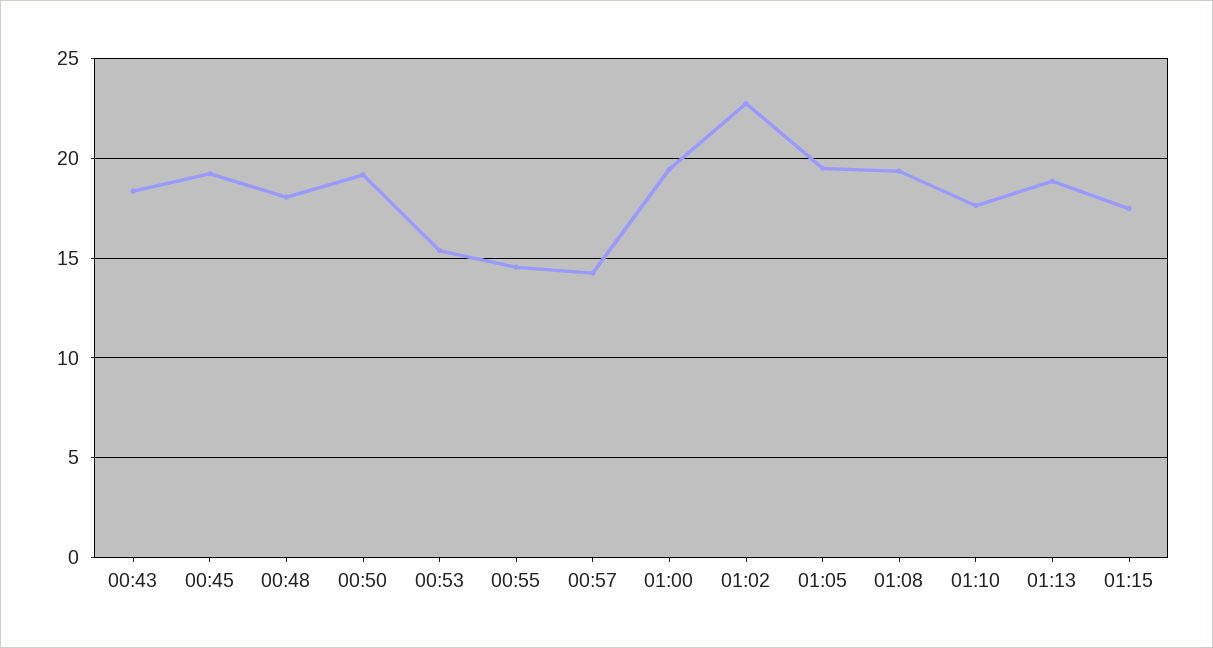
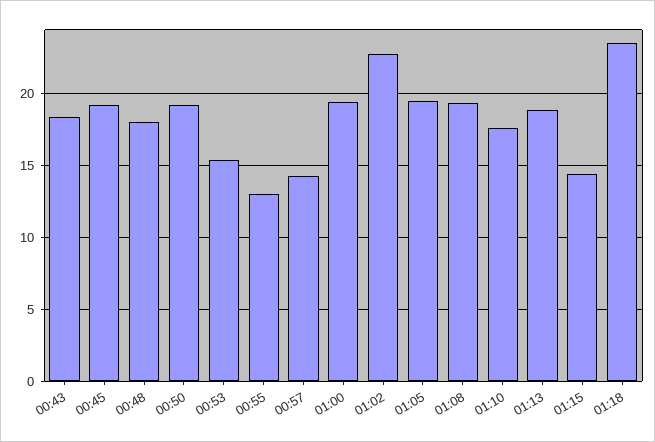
00:55: 14.5 -> 13
01:15: 17.5 -> 14.5
01:18: none -> 23.5

